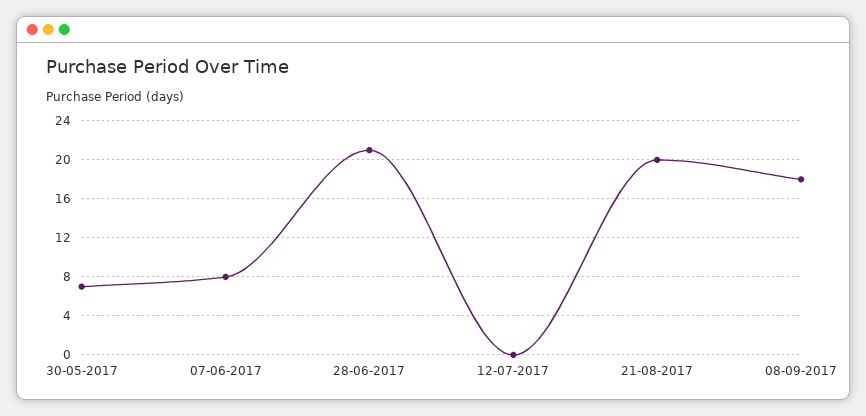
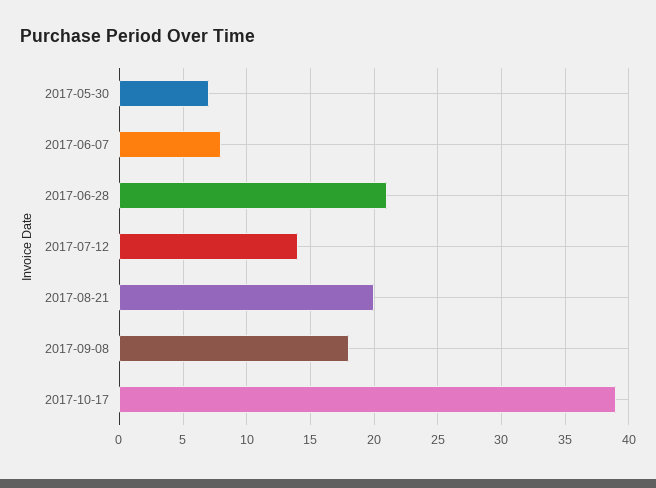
12-07-2017: 0 -> 14
2017-10-17: none -> 39

